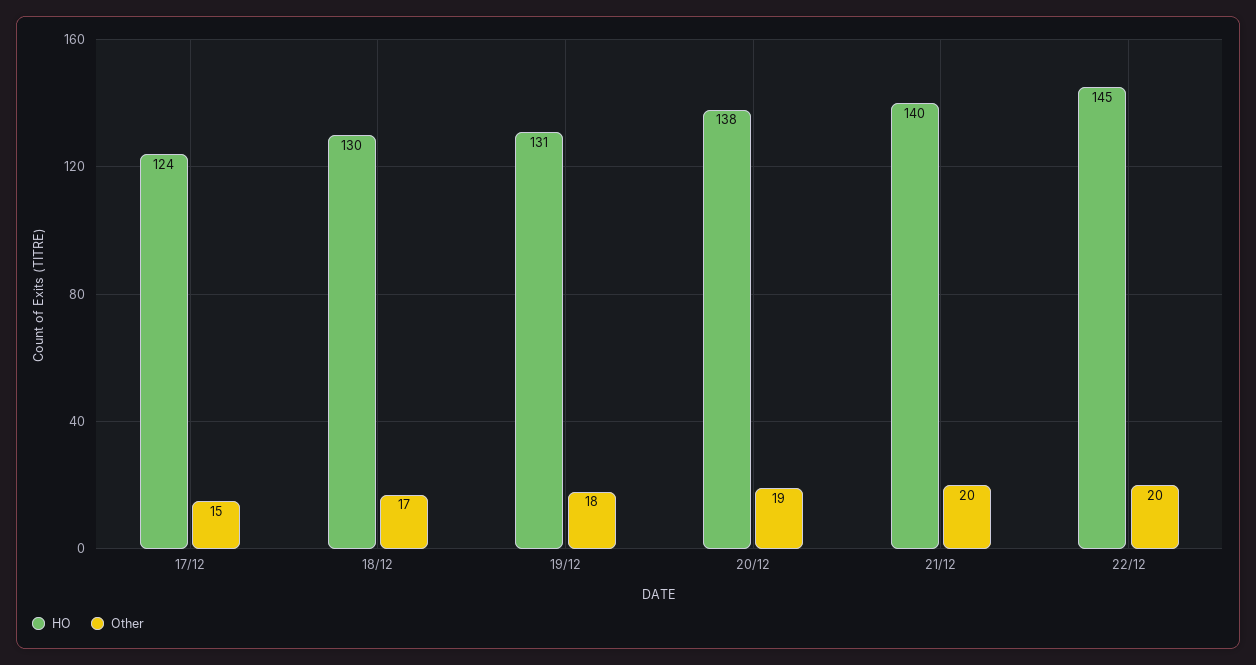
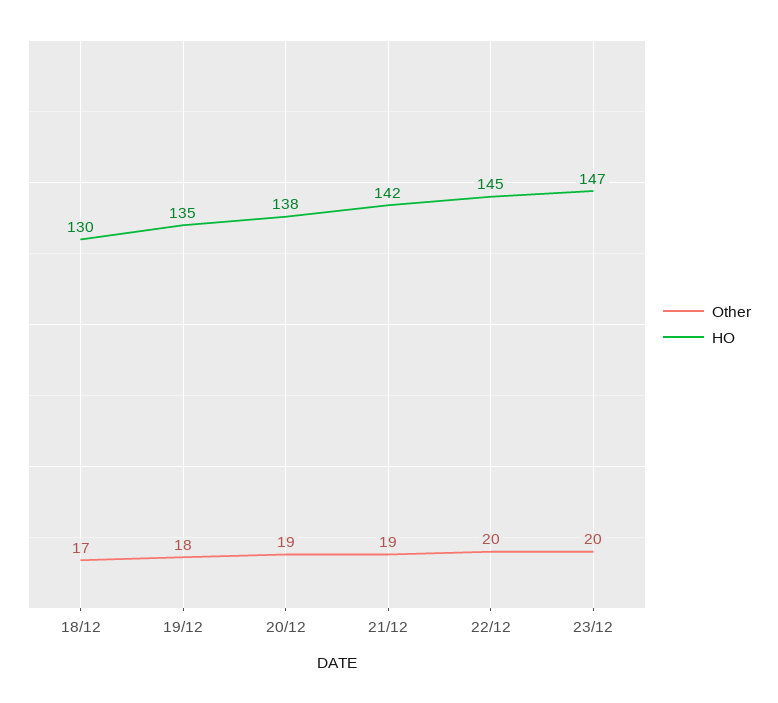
HO, 17/12: 124 -> none
Other, 17/12: 15 -> none
HO, 19/12: 131 -> 135
HO, 21/12: 140 -> 142
Other, 21/12: 20 -> 19
Other, 23/12: none -> 20
HO, 23/12: none -> 147

